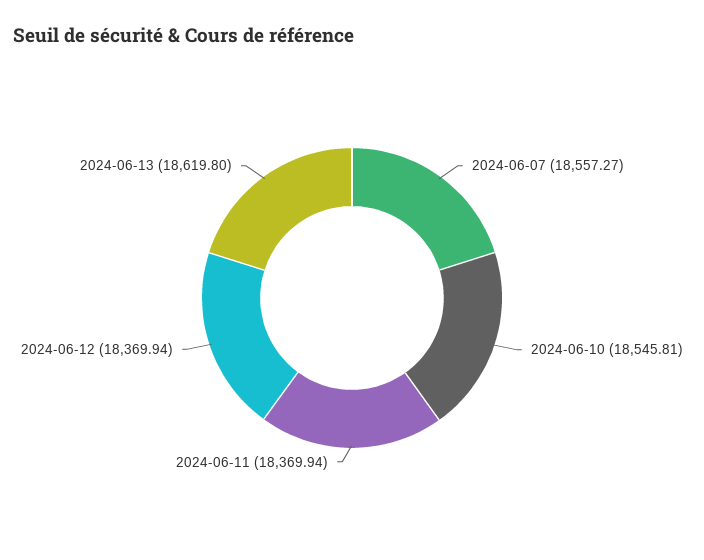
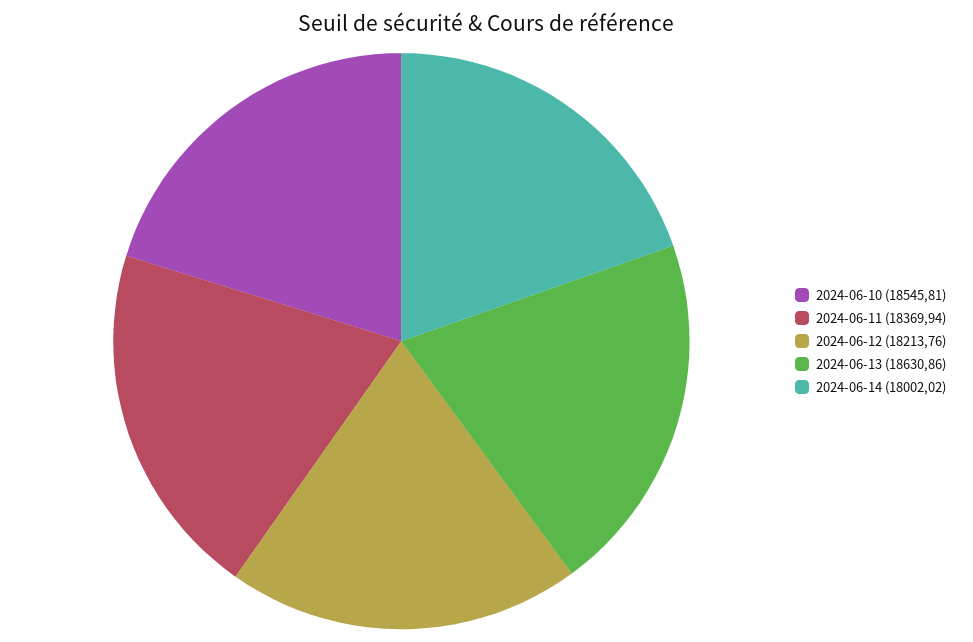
2024-06-07: 18557.27 -> none
2024-06-12: 18369.94 -> 18213.76
2024-06-13: 18619.8 -> 18630.86
2024-06-14: none -> 18002.02

